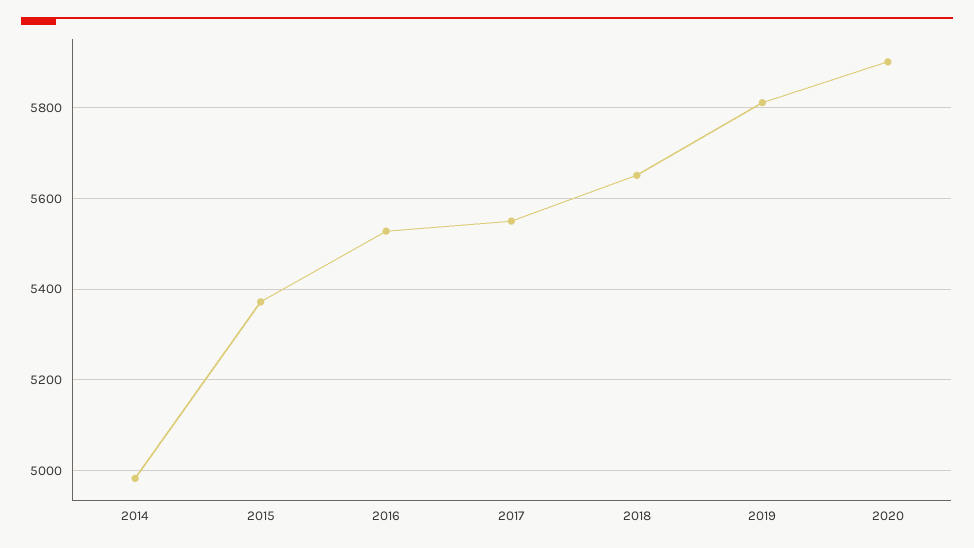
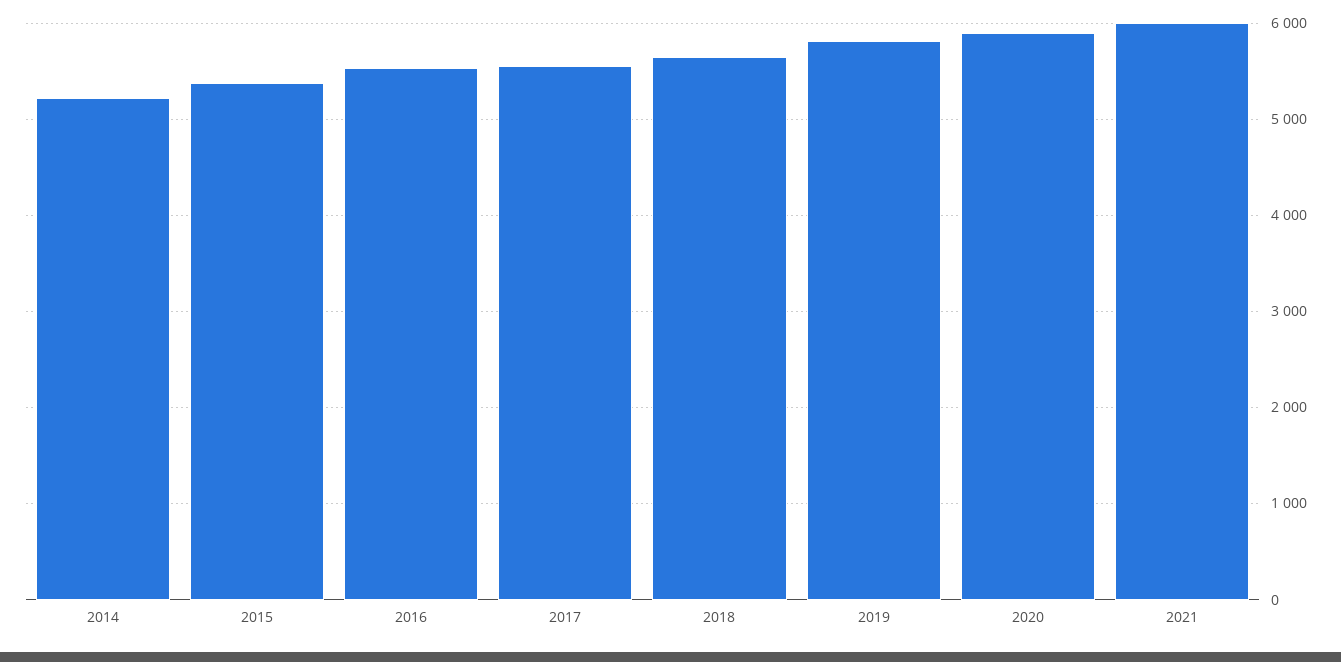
2014: 4980 -> 5200
2021: none -> 6000

